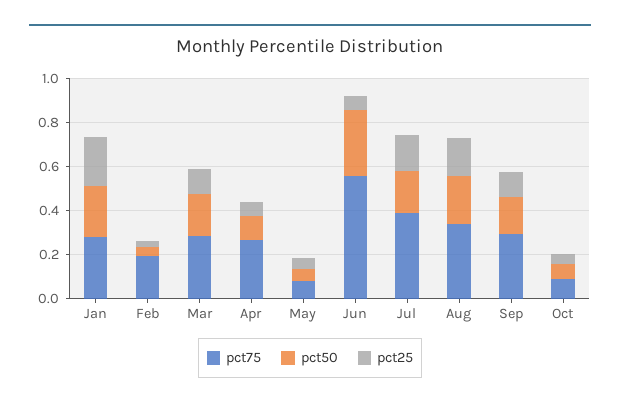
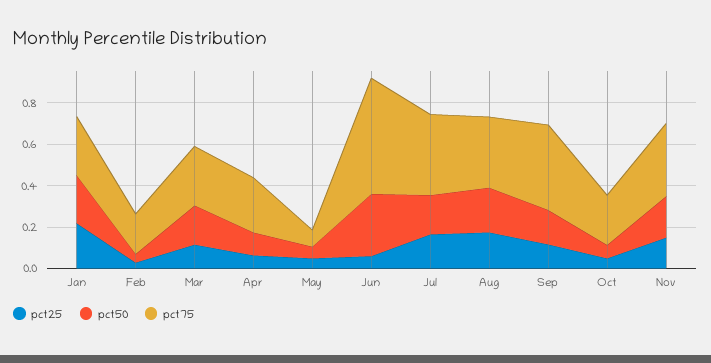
pct75, Sep: 0.3 -> 0.4
pct75, Oct: 0.1 -> 0.25
pct25, Nov: none -> 0.15
pct50, Nov: none -> 0.2
pct75, Nov: none -> 0.35

